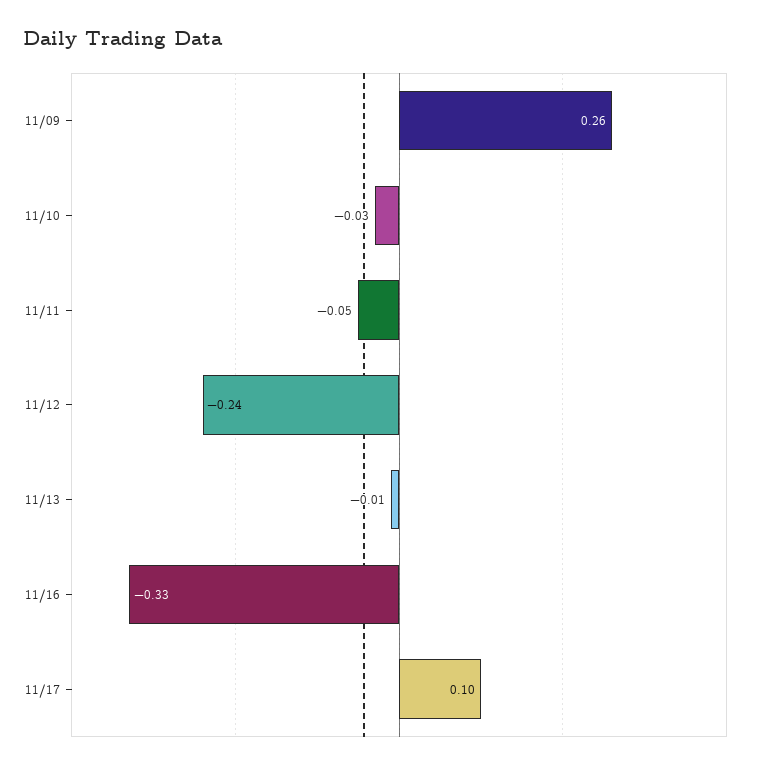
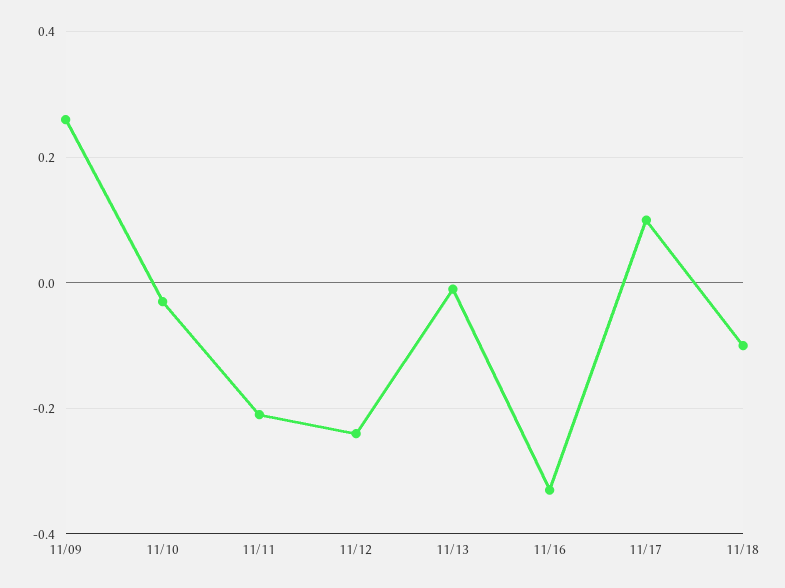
11/11: -0.05 -> -0.2
11/18: none -> -0.1

